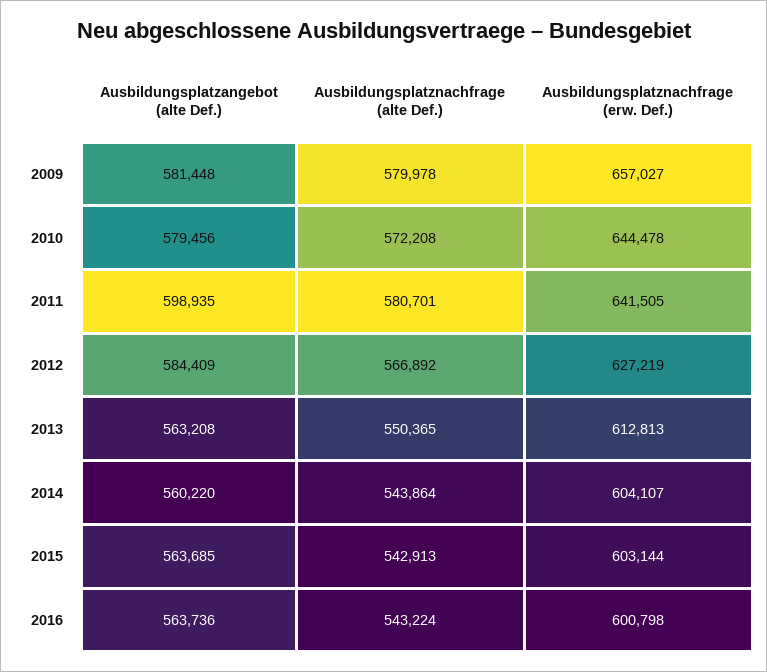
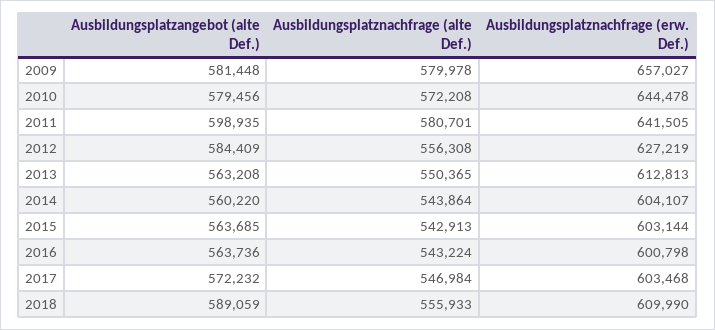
Ausbildungsplatznachfrage (alte Def.), 2012: 566892 -> 556308
Ausbildungsplatzangebot (alte Def.), 2017: none -> 572232
Ausbildungsplatznachfrage (alte Def.), 2017: none -> 546984
Ausbildungsplatznachfrage (erw. Def.), 2017: none -> 603468
Ausbildungsplatzangebot (alte Def.), 2018: none -> 589059
Ausbildungsplatznachfrage (alte Def.), 2018: none -> 555933
Ausbildungsplatznachfrage (erw. Def.), 2018: none -> 609990

